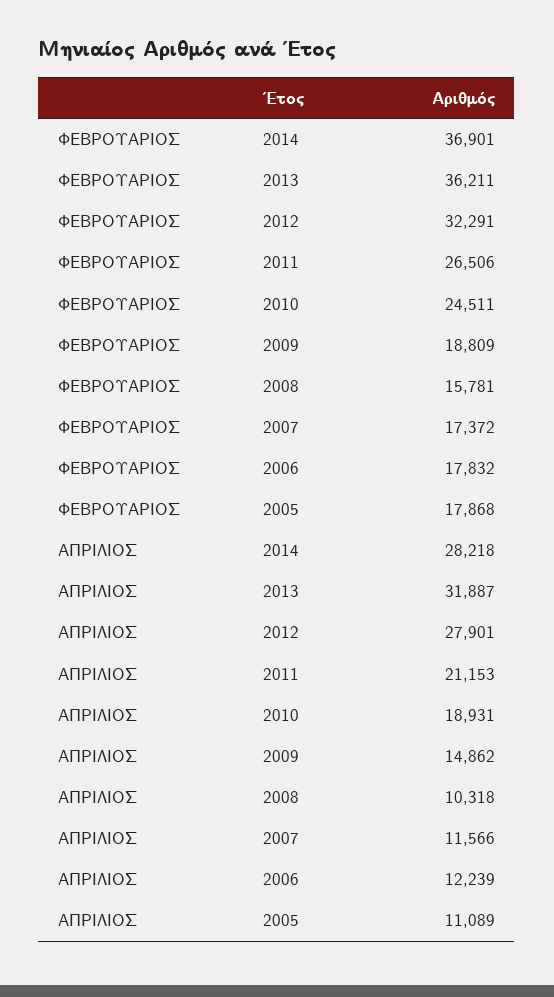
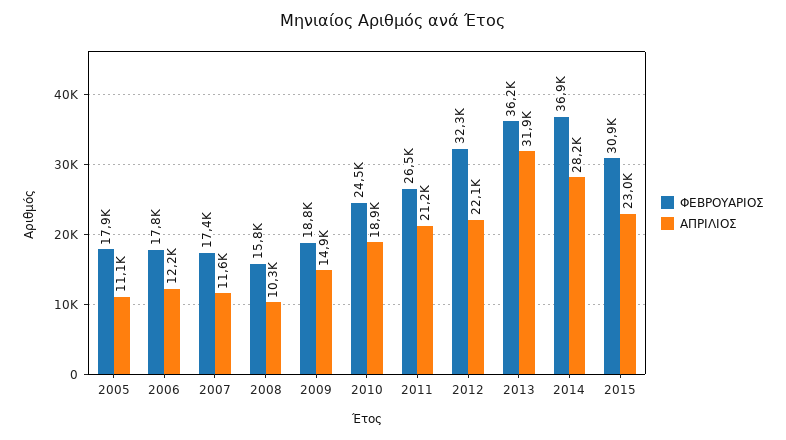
ΑΠΡΙΛΙΟΣ, 2012: 27901 -> 22100
ΦΕΒΡΟΥΑΡΙΟΣ, 2015: none -> 30900
ΑΠΡΙΛΙΟΣ, 2015: none -> 23000

